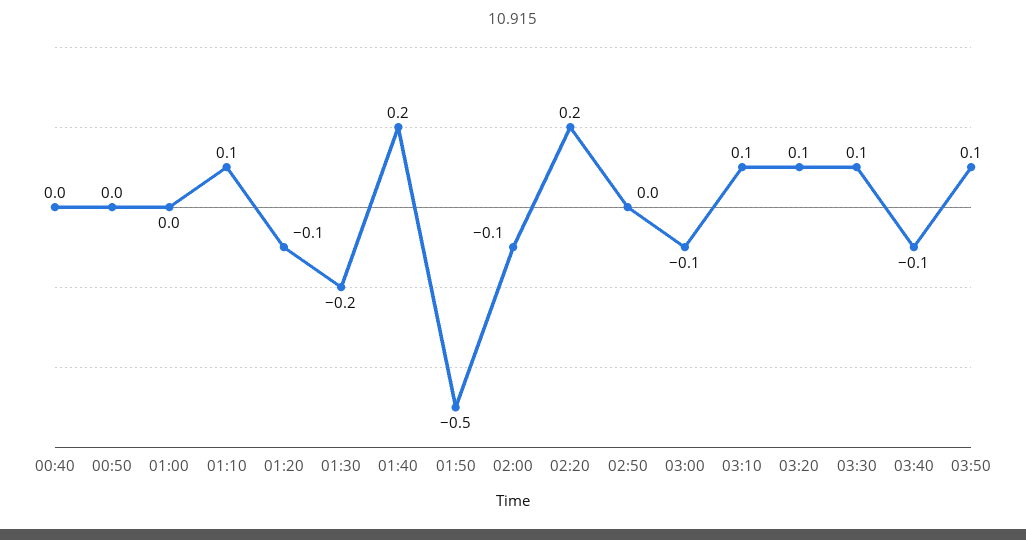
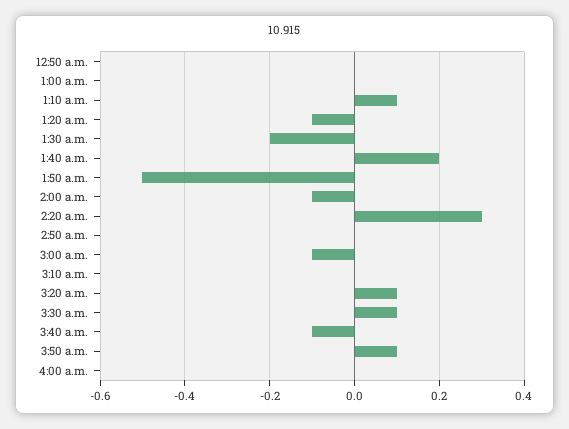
00:40: 0 -> none
02:20: 0.2 -> 0.3
03:10: 0.1 -> 0
4:00 a.m.: none -> 0

